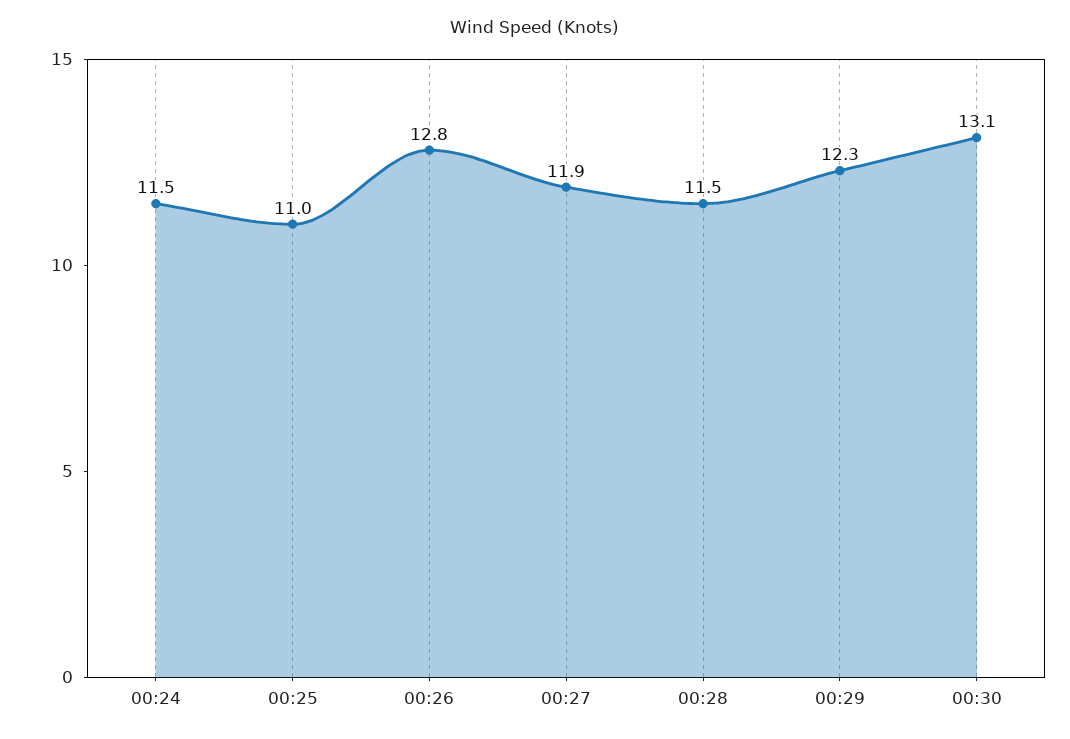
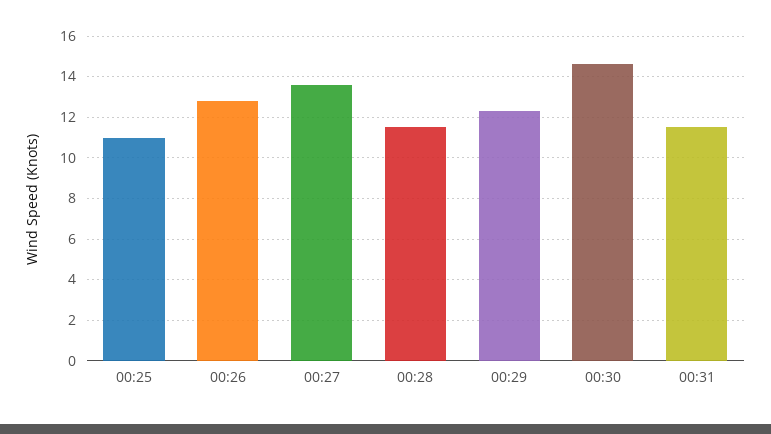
00:24: 11.5 -> none
00:27: 11.9 -> 13.5
00:30: 13.1 -> 14.5
00:31: none -> 11.5

